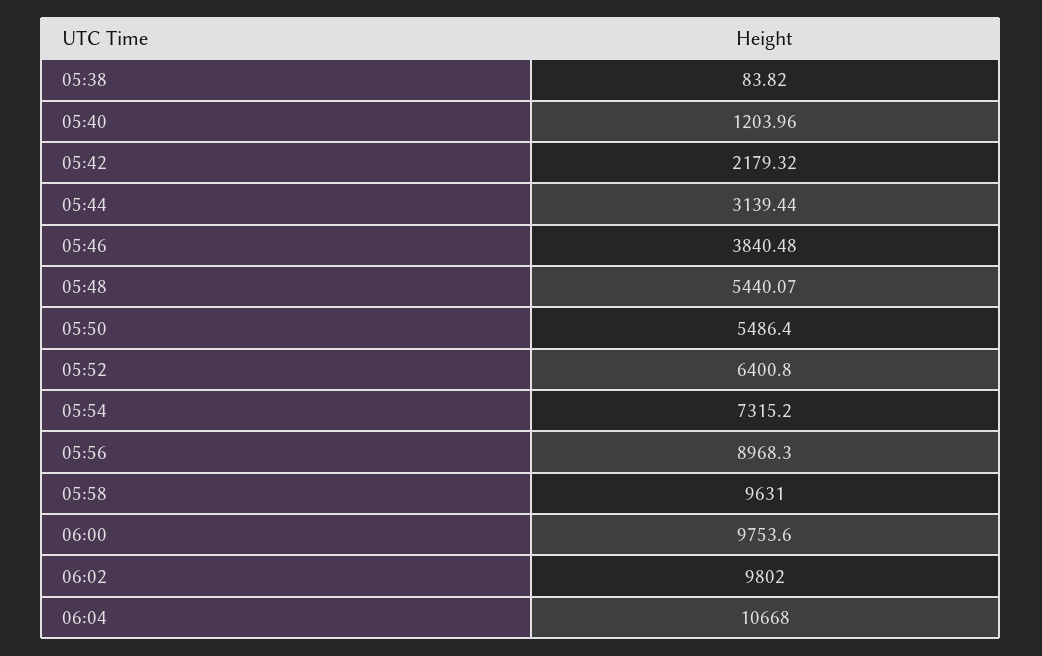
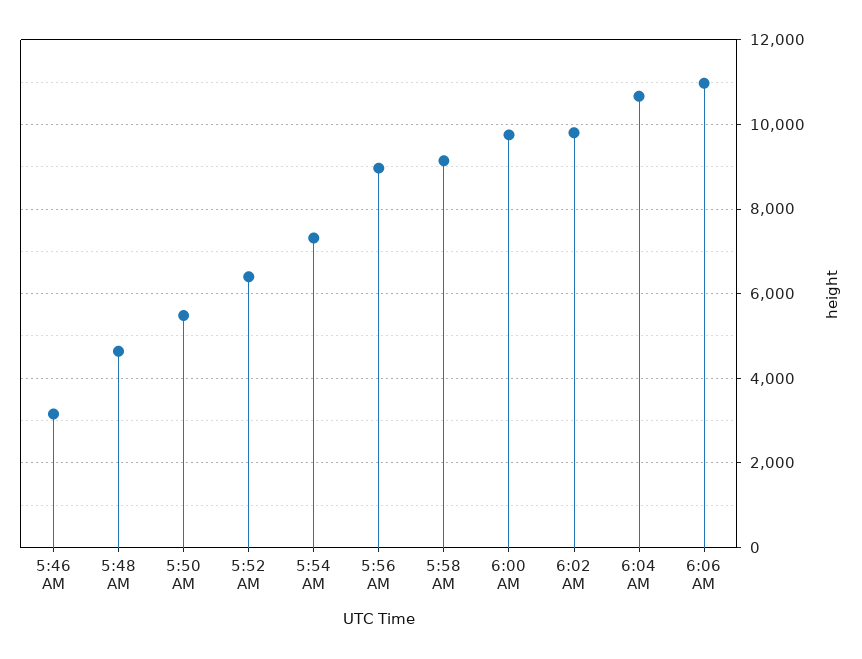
05:38: 83.82 -> none
05:40: 1203.96 -> none
05:42: 2179.32 -> none
05:44: 3139.44 -> none
05:46: 3840.48 -> 3200
05:48: 5440.07 -> 4600
05:58: 9631 -> 9200
6:06 AM: none -> 11000

